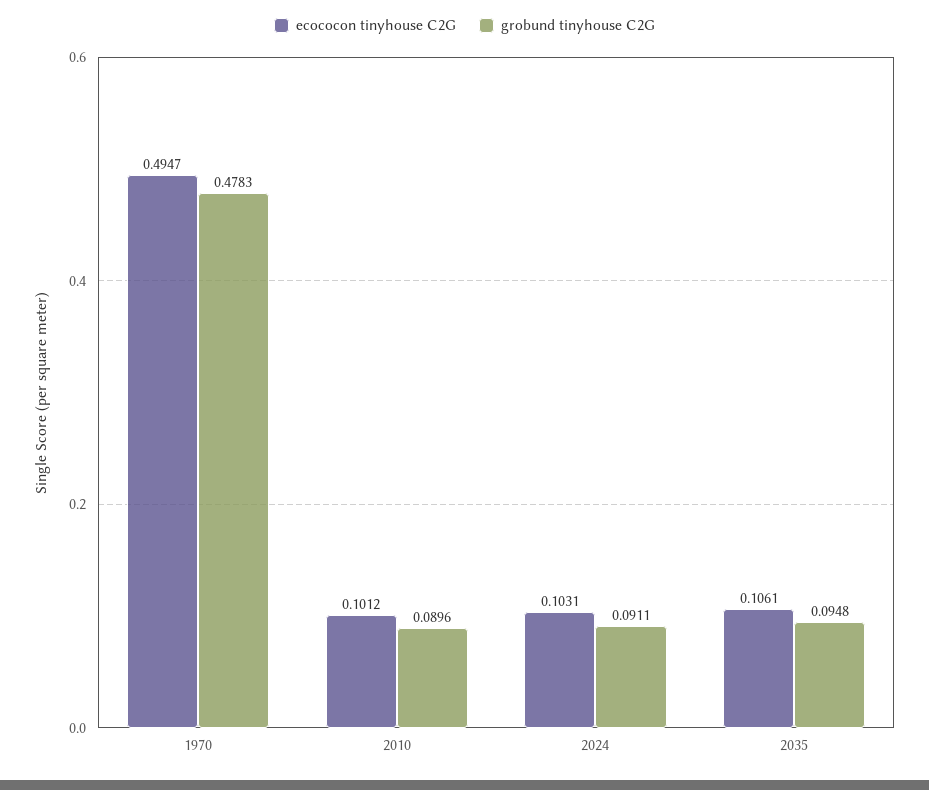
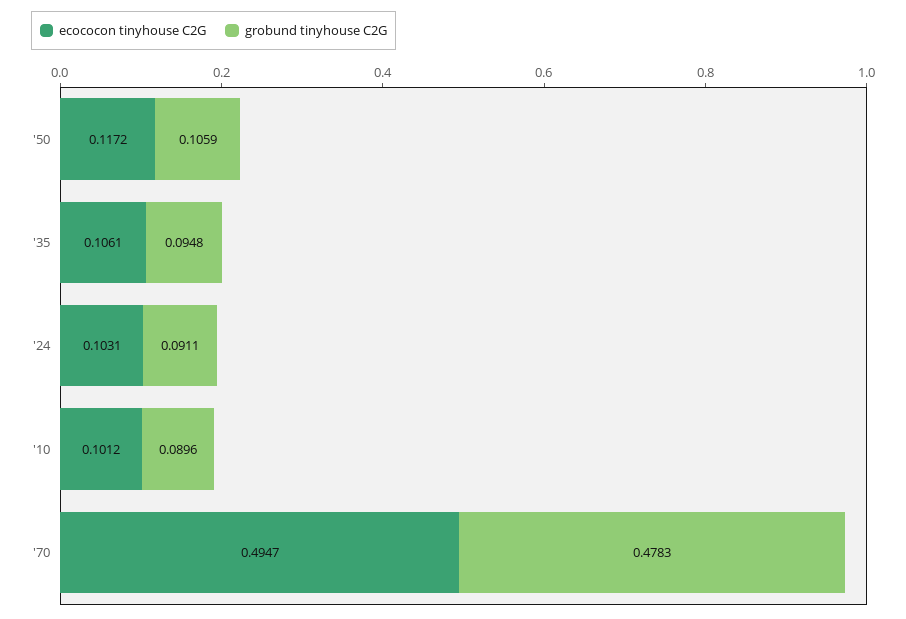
ecococon tinyhouse C2G, '50: none -> 0.1172
grobund tinyhouse C2G, '50: none -> 0.1059

